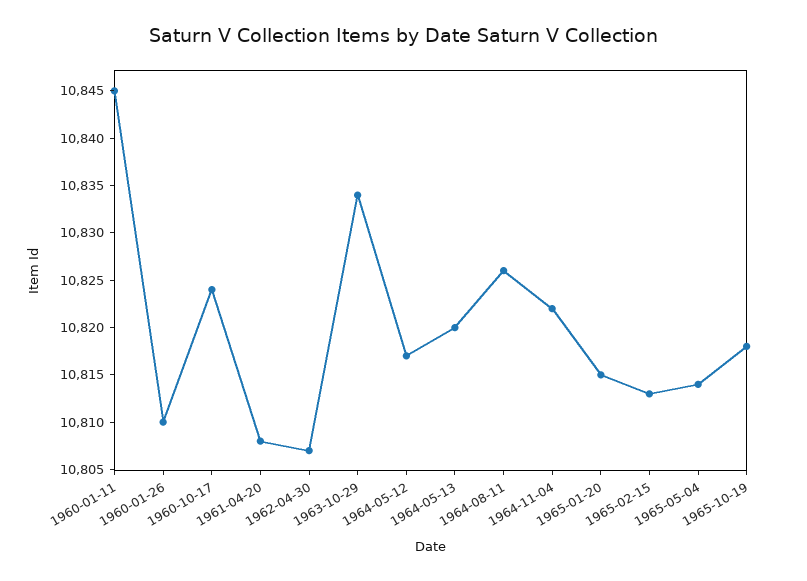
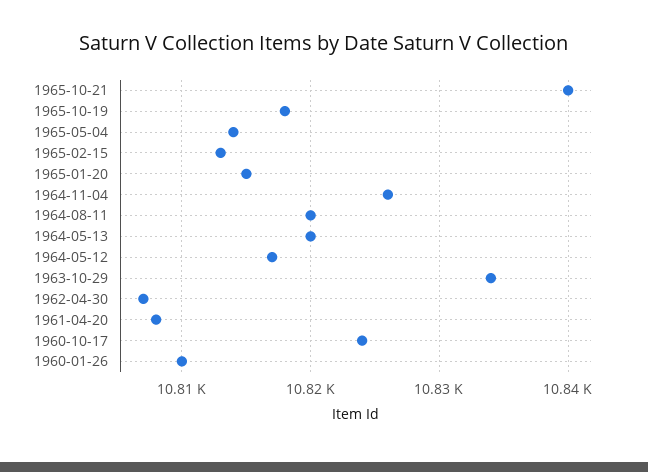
1960-01-11: 10845 -> none
1964-08-11: 10826 -> 10820
1964-11-04: 10822 -> 10826
1965-10-21: none -> 10840

